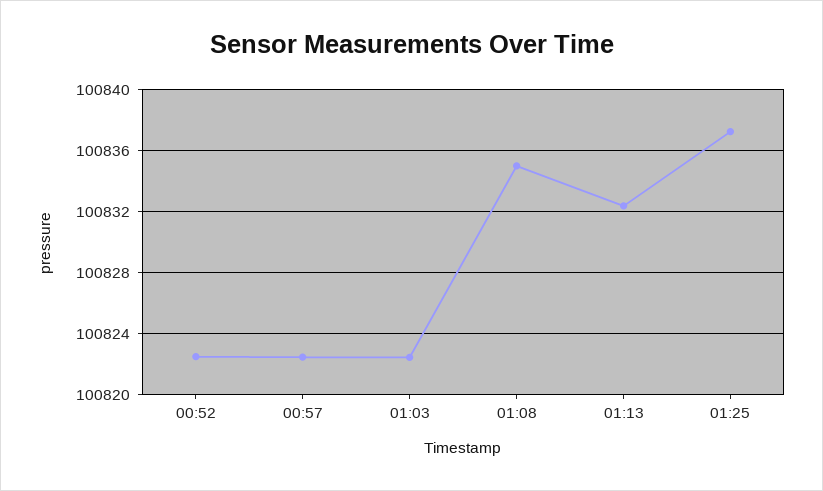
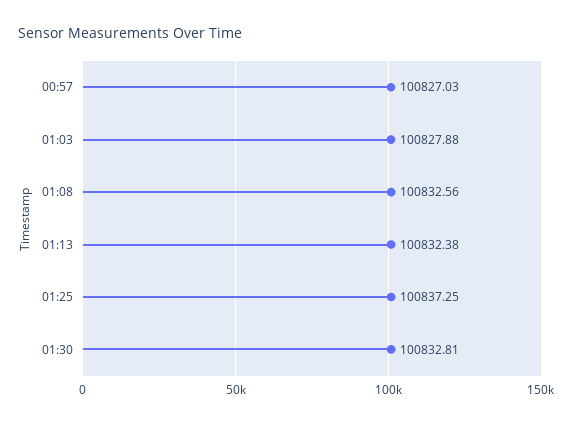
00:52: 100822.5 -> none
00:57: 100822.5 -> 100827.03
01:03: 100822.5 -> 100827.88
01:08: 100835 -> 100832.56
01:30: none -> 100832.81

